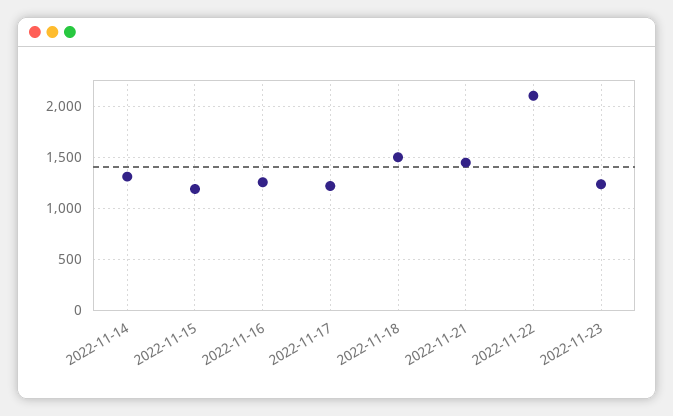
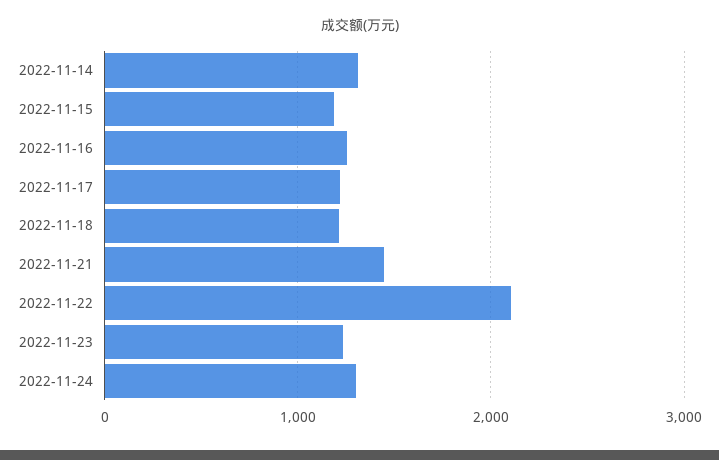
2022-11-18: 1500 -> 1200
2022-11-24: none -> 1300

